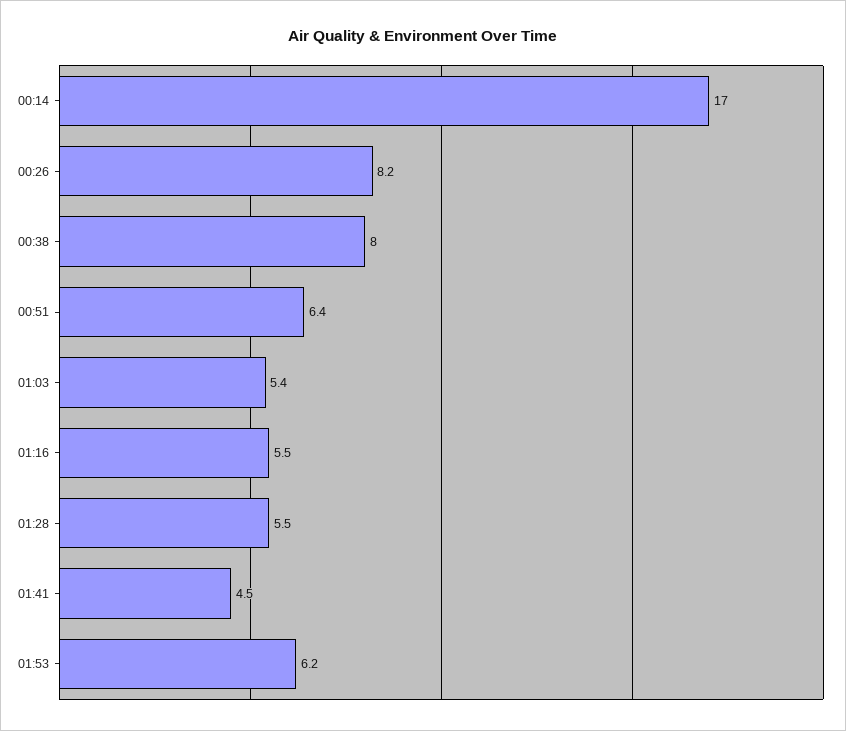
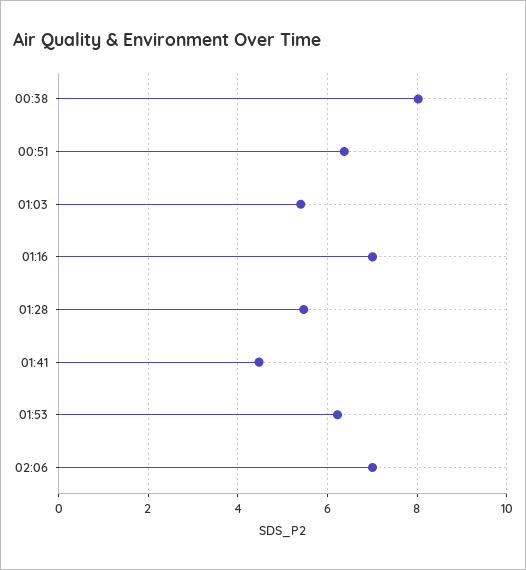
00:14: 17 -> none
00:26: 8.2 -> none
01:16: 5.5 -> 7
02:06: none -> 7

